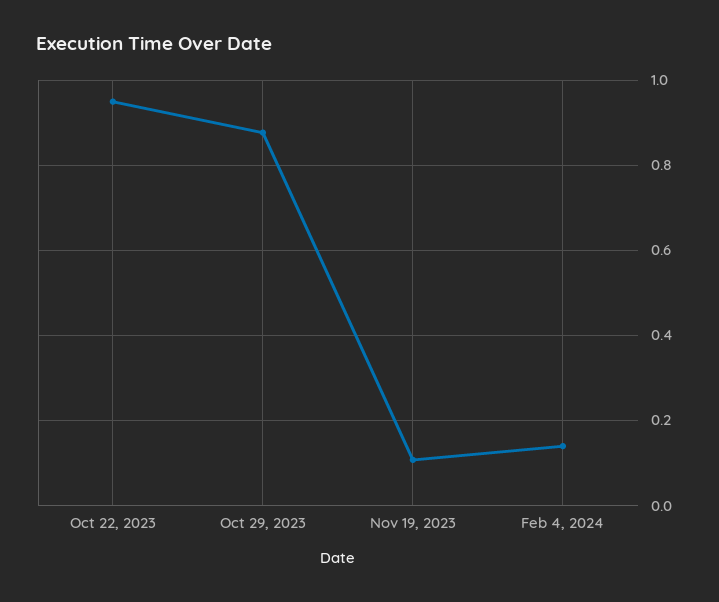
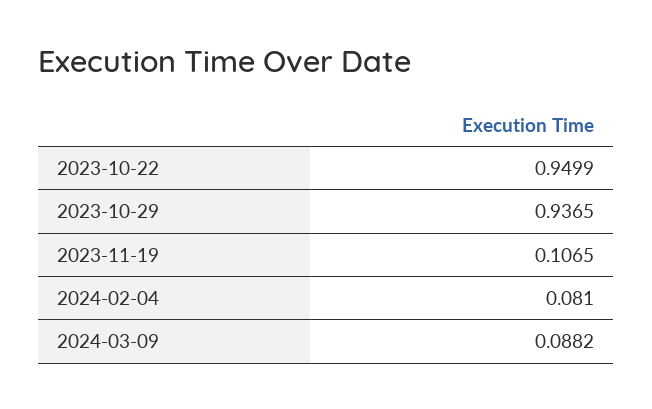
Oct 29, 2023: 0.88 -> 0.9365
Feb 4, 2024: 0.14 -> 0.081
2024-03-09: none -> 0.0882

